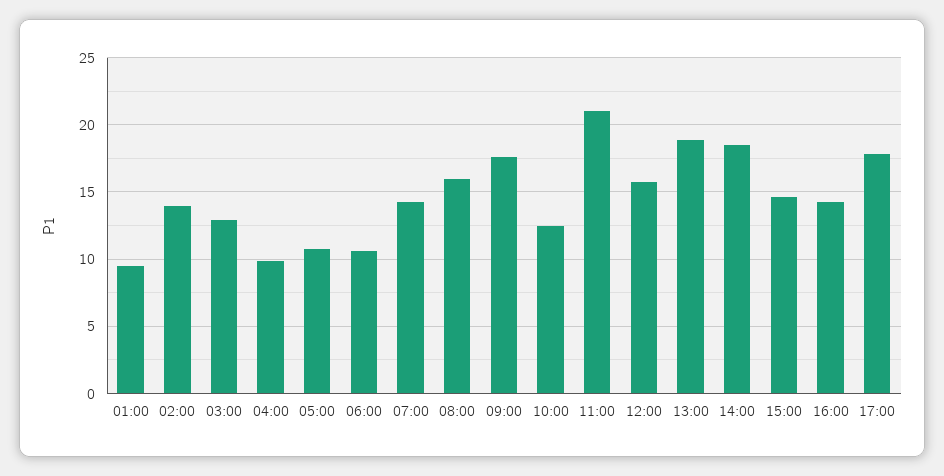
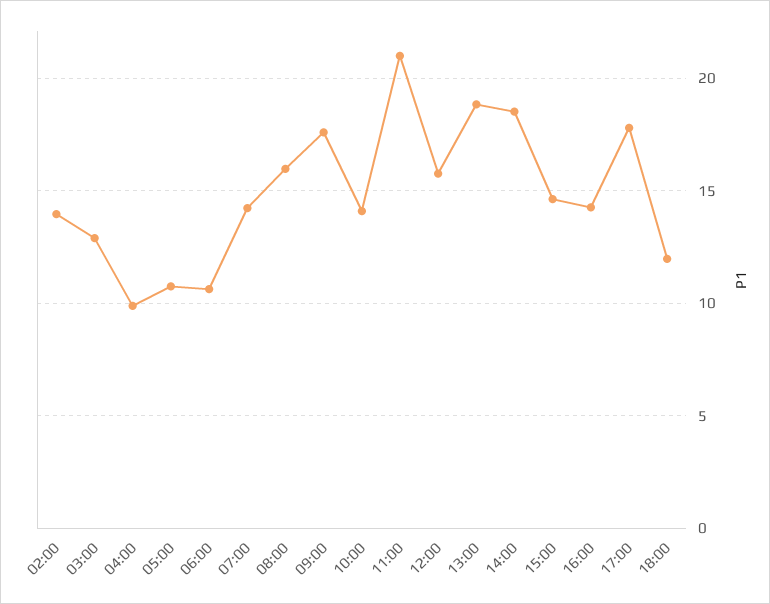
01:00: 9.5 -> none
10:00: 12.5 -> 14
18:00: none -> 12

